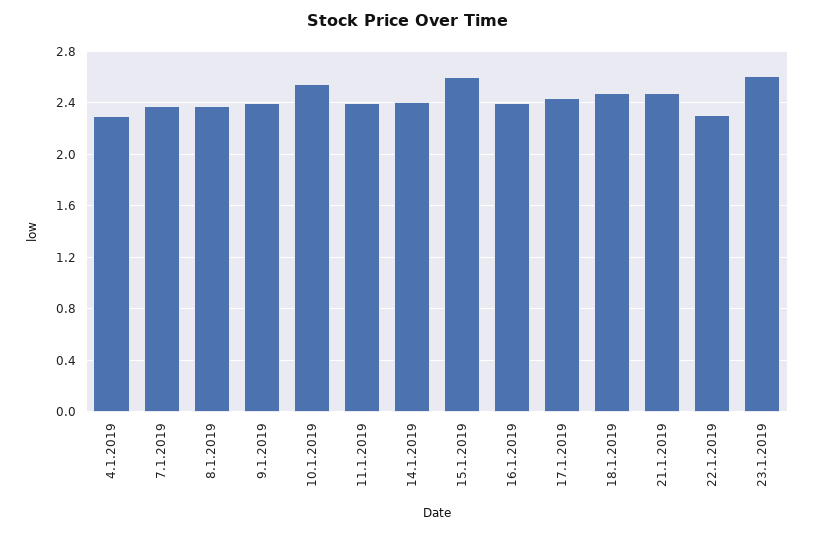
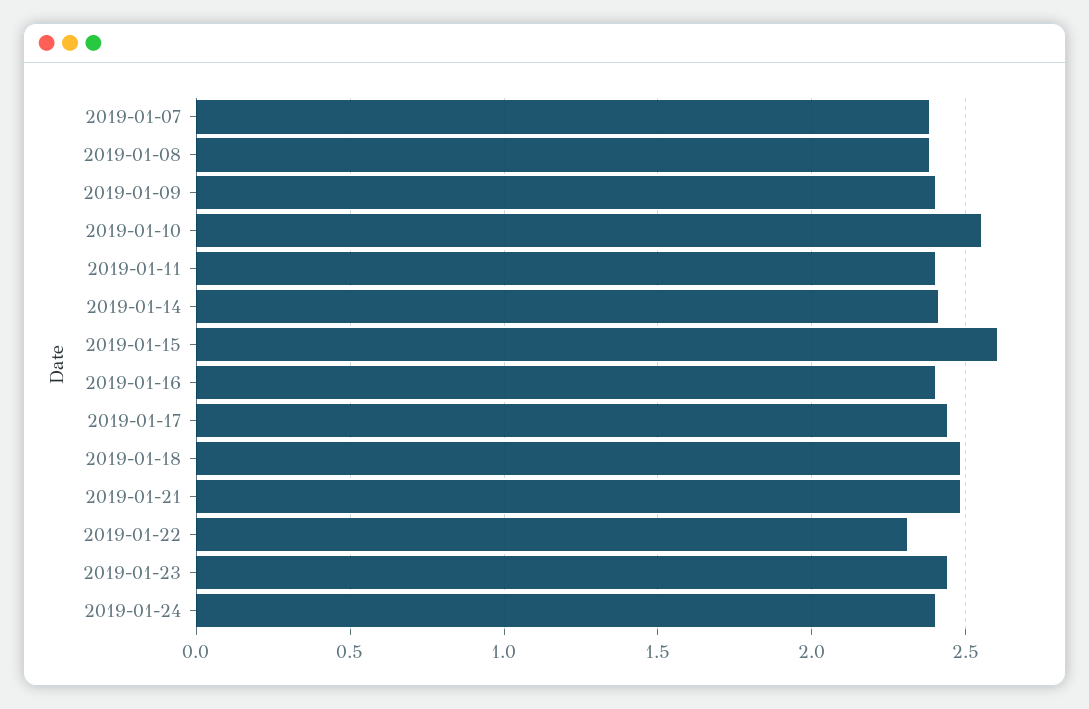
4.1.2019: 2.3 -> none
23.1.2019: 2.6 -> 2.45
2019-01-24: none -> 2.4

